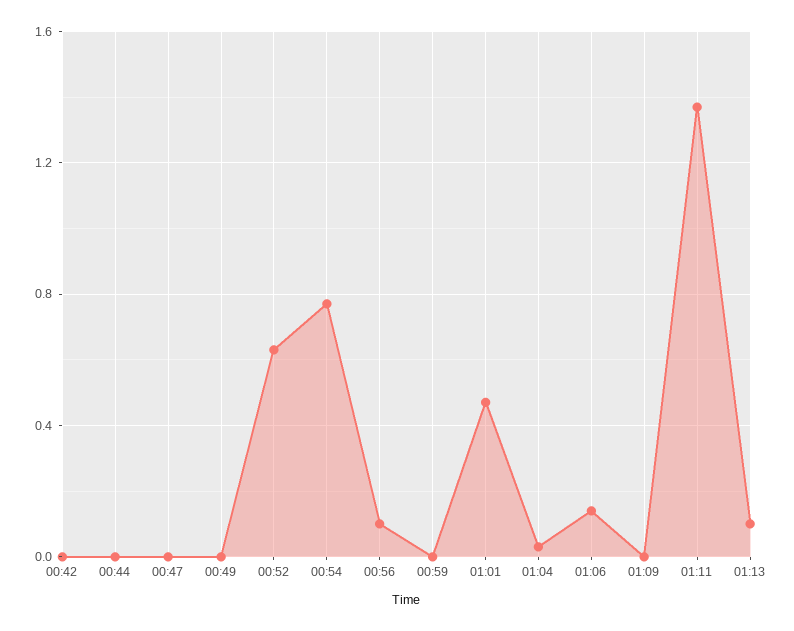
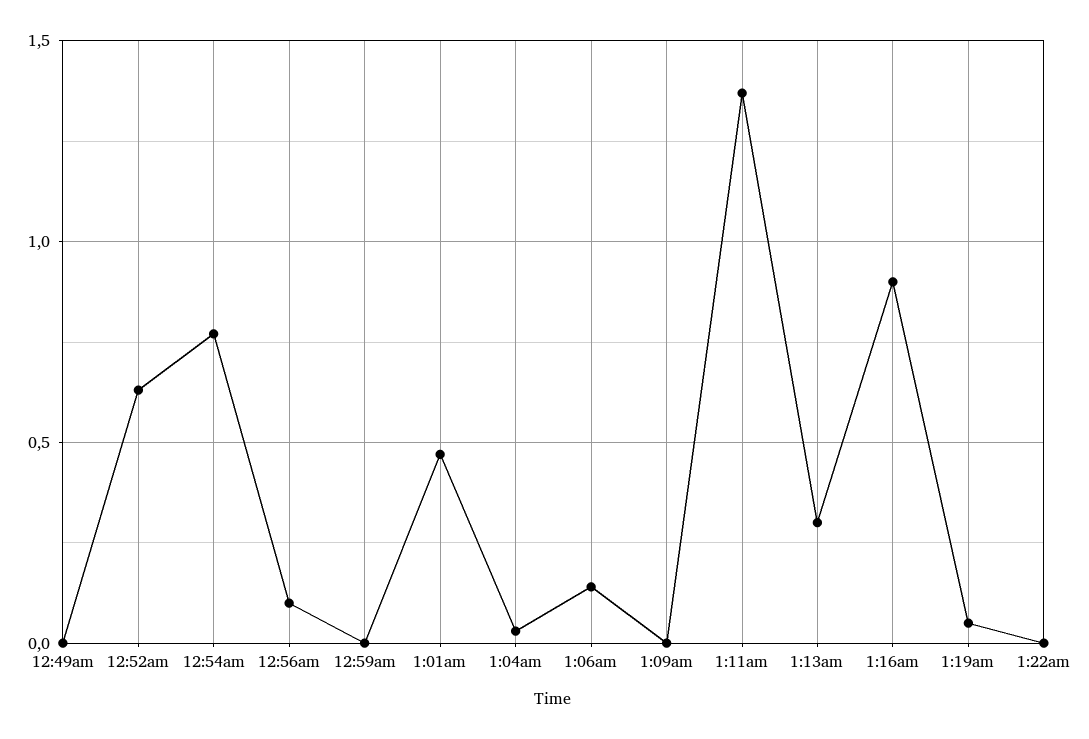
00:42: 0 -> none
00:44: 0 -> none
00:47: 0 -> none
01:13: 0.1 -> 0.3
1:16am: none -> 0.9
1:19am: none -> 0.05
1:22am: none -> 0

